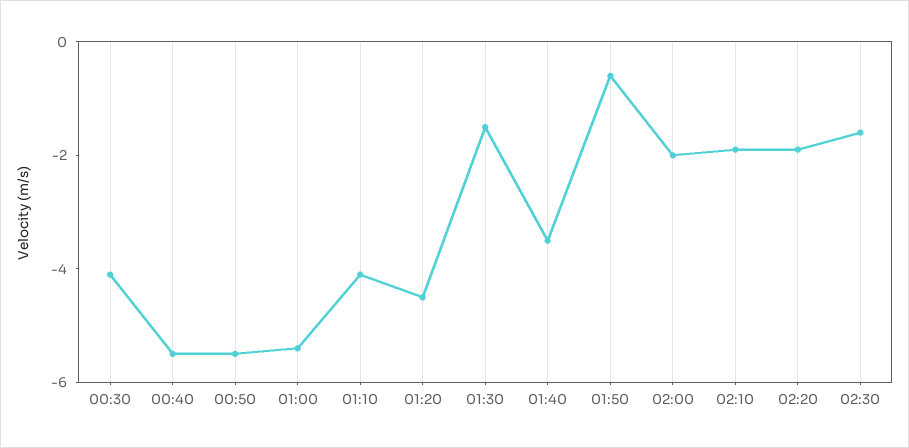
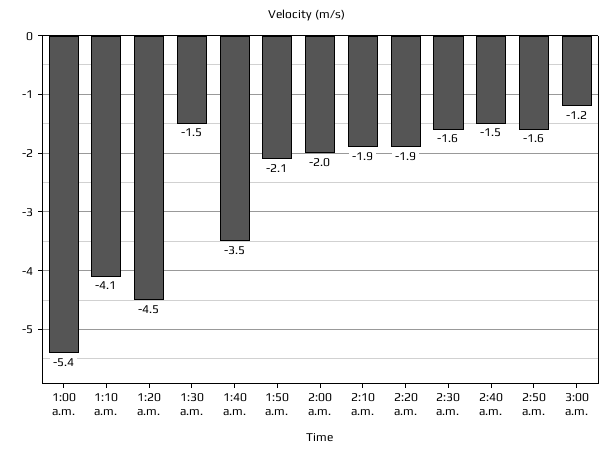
00:30: -4 -> none
00:40: -5.5 -> none
00:50: -5.5 -> none
01:50: -0.5 -> -2.1
2:40 a.m.: none -> -1.5
2:50 a.m.: none -> -1.6
3:00 a.m.: none -> -1.2

